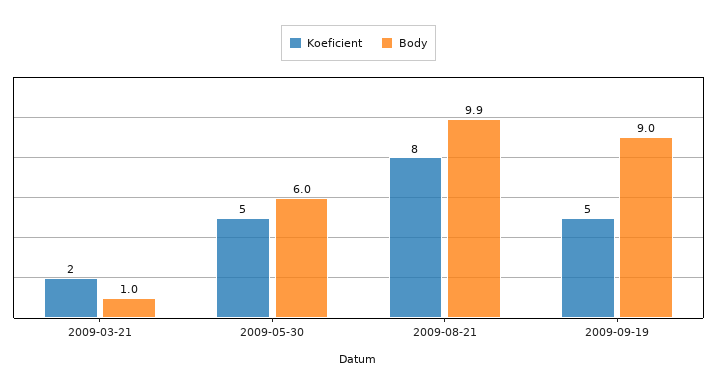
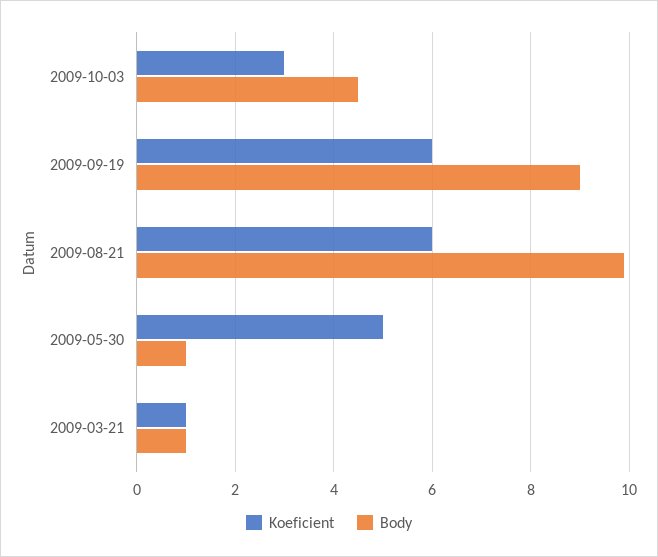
Koeficient, 2009-03-21: 2 -> 1
Body, 2009-05-30: 6 -> 1
Koeficient, 2009-08-21: 8 -> 6
Koeficient, 2009-09-19: 5 -> 6
Koeficient, 2009-10-03: none -> 3
Body, 2009-10-03: none -> 4.5

